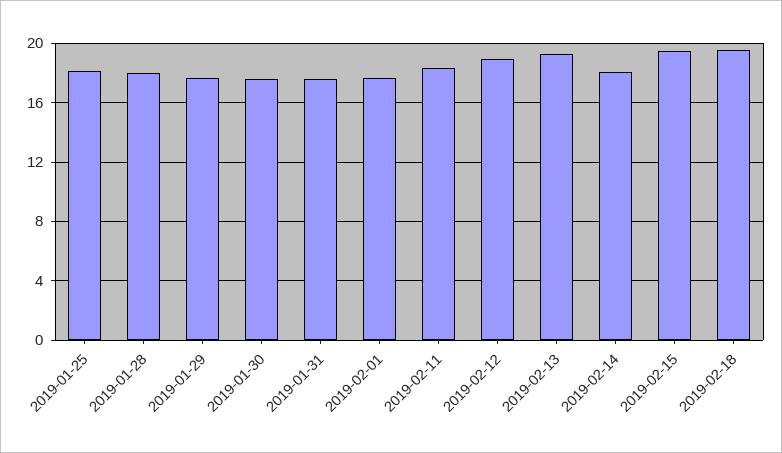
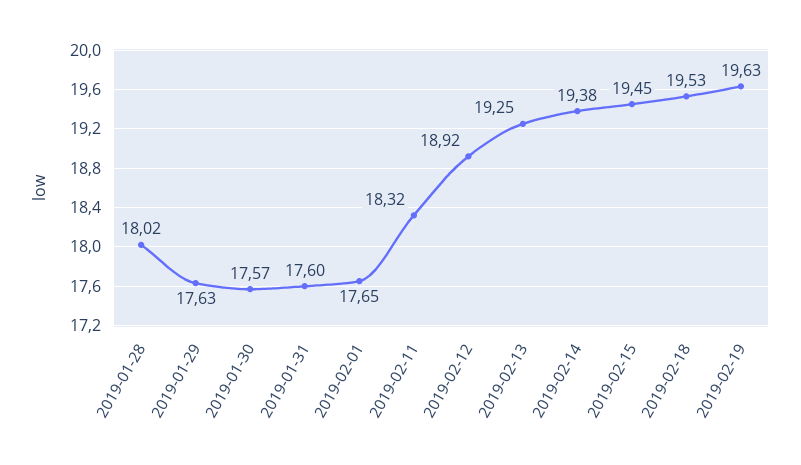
2019-01-25: 18 -> none
2019-02-14: 18 -> 19.38
2019-02-19: none -> 19.63

